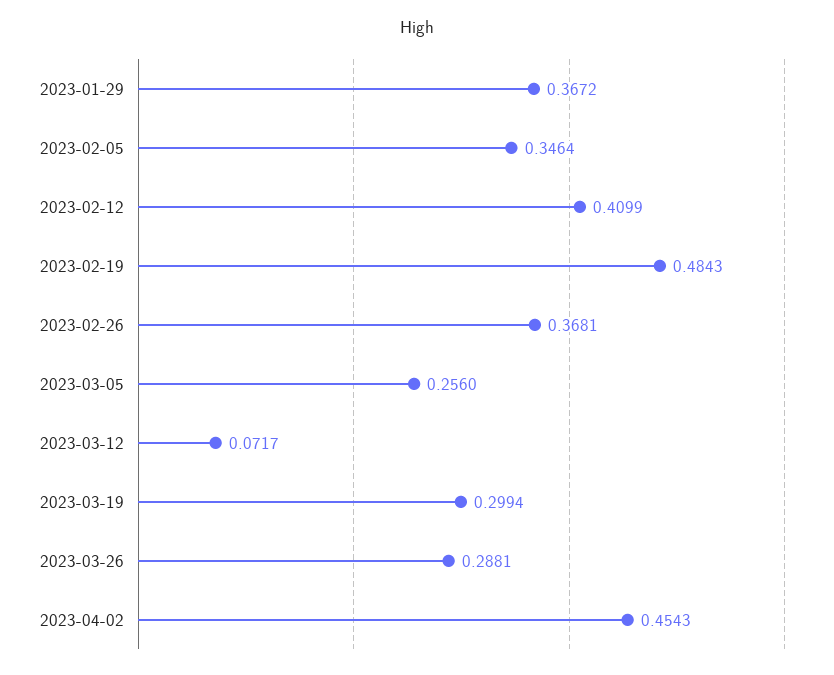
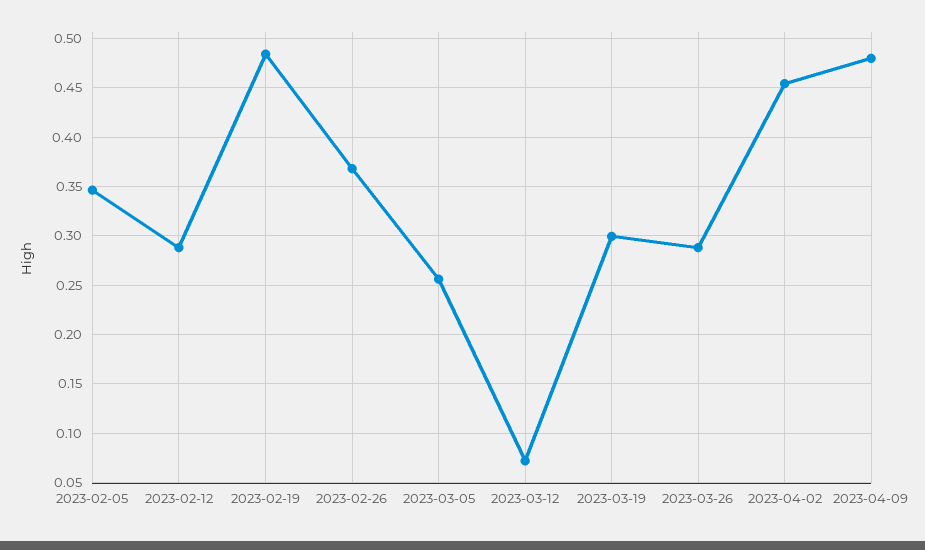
2023-01-29: 0.3672 -> none
2023-02-12: 0.4099 -> 0.29
2023-04-09: none -> 0.48

